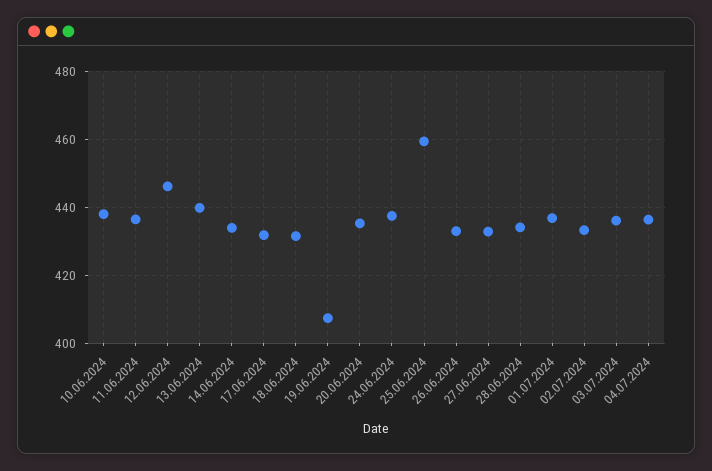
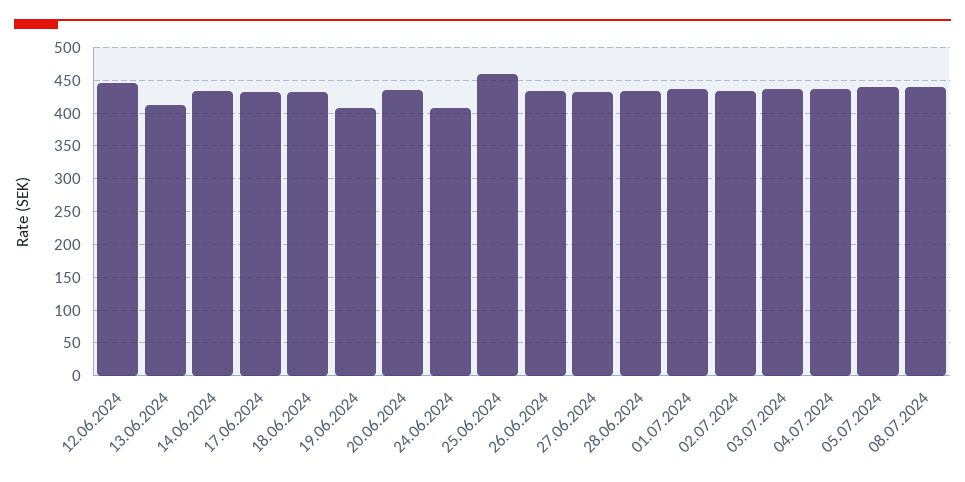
10.06.2024: 438 -> none
11.06.2024: 436 -> none
13.06.2024: 440 -> 410
24.06.2024: 438 -> 410
05.07.2024: none -> 440
08.07.2024: none -> 440

